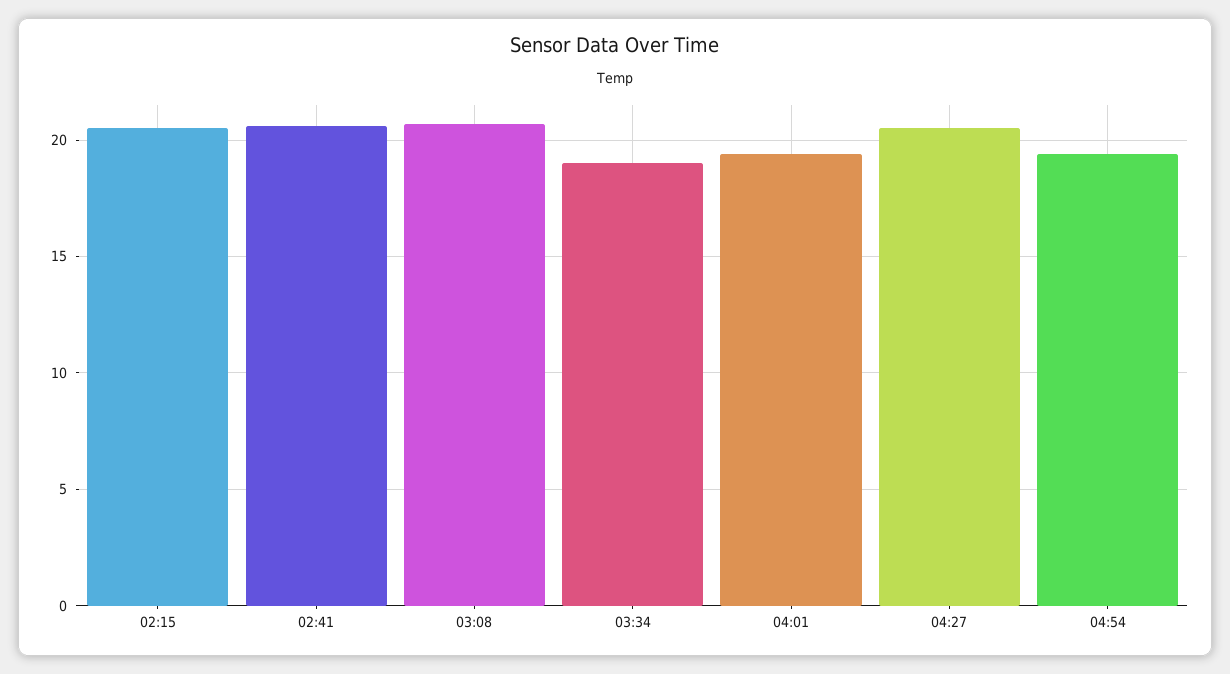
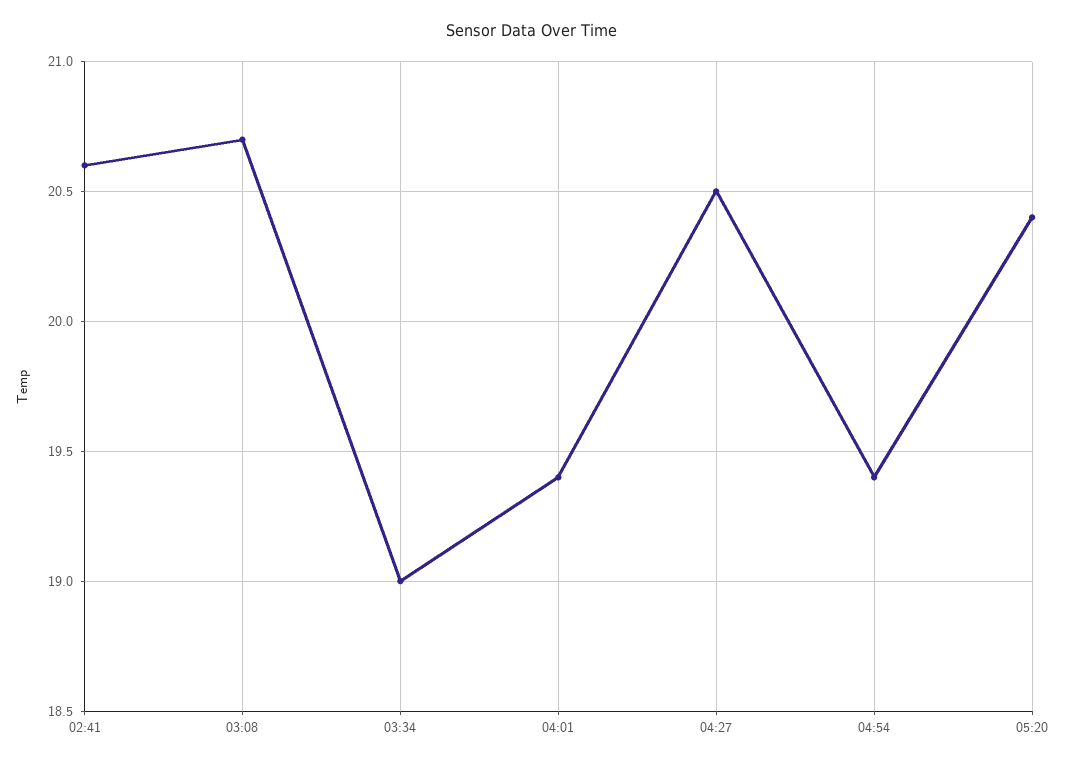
02:15: 20.5 -> none
05:20: none -> 20.4

